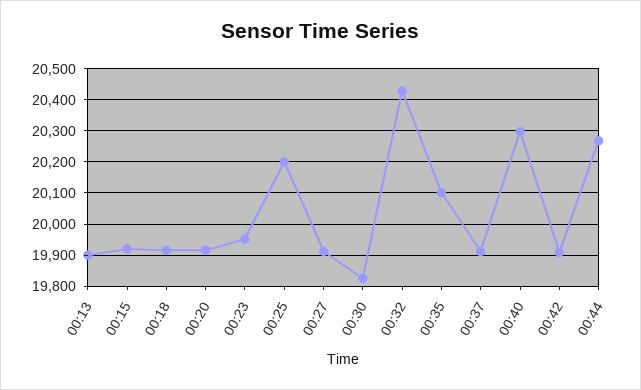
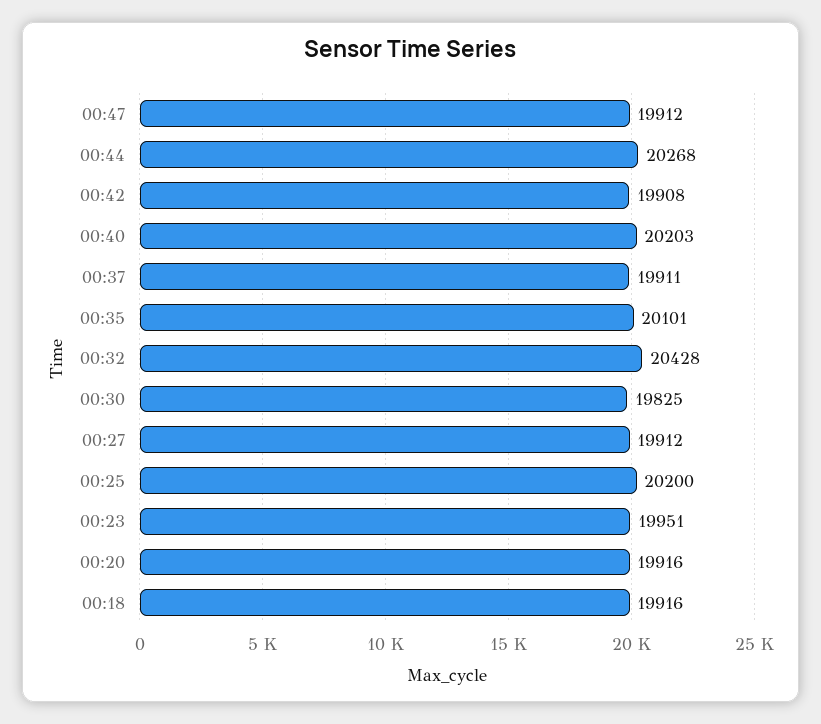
00:13: 19900 -> none
00:15: 19920 -> none
00:40: 20300 -> 20203
00:47: none -> 19912

